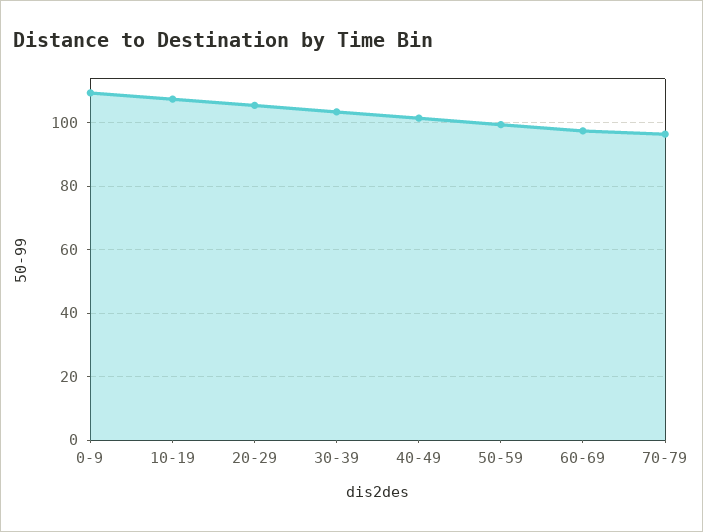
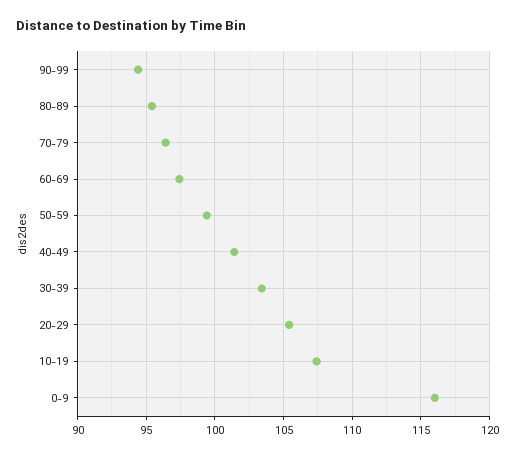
0-9: 110 -> 116
90-99: none -> 94.5
80-89: none -> 95.5

